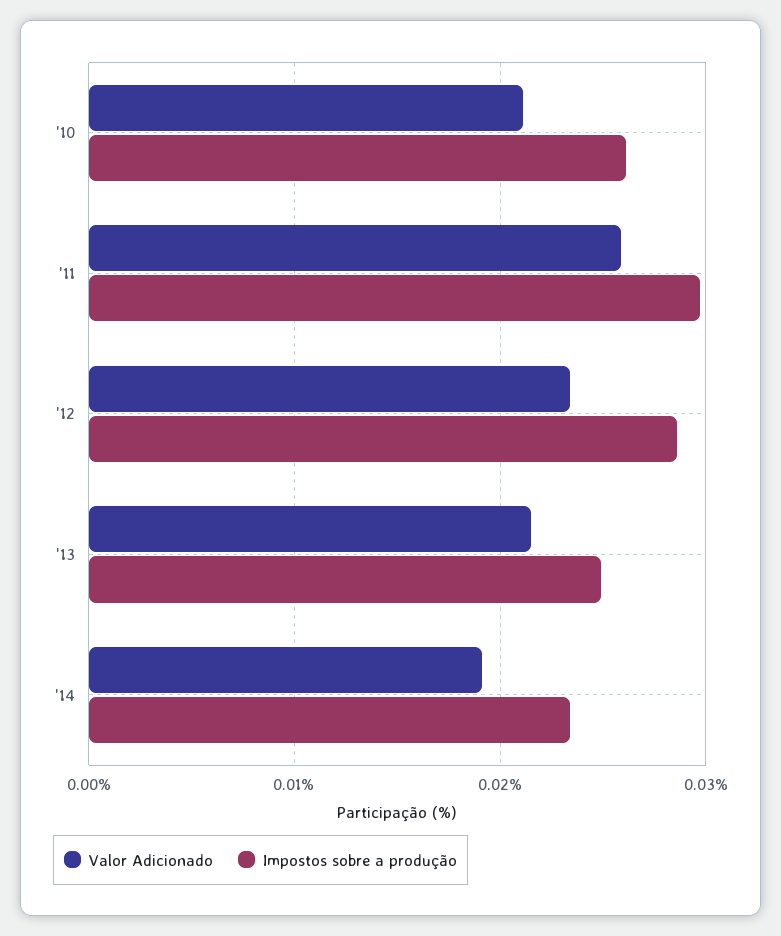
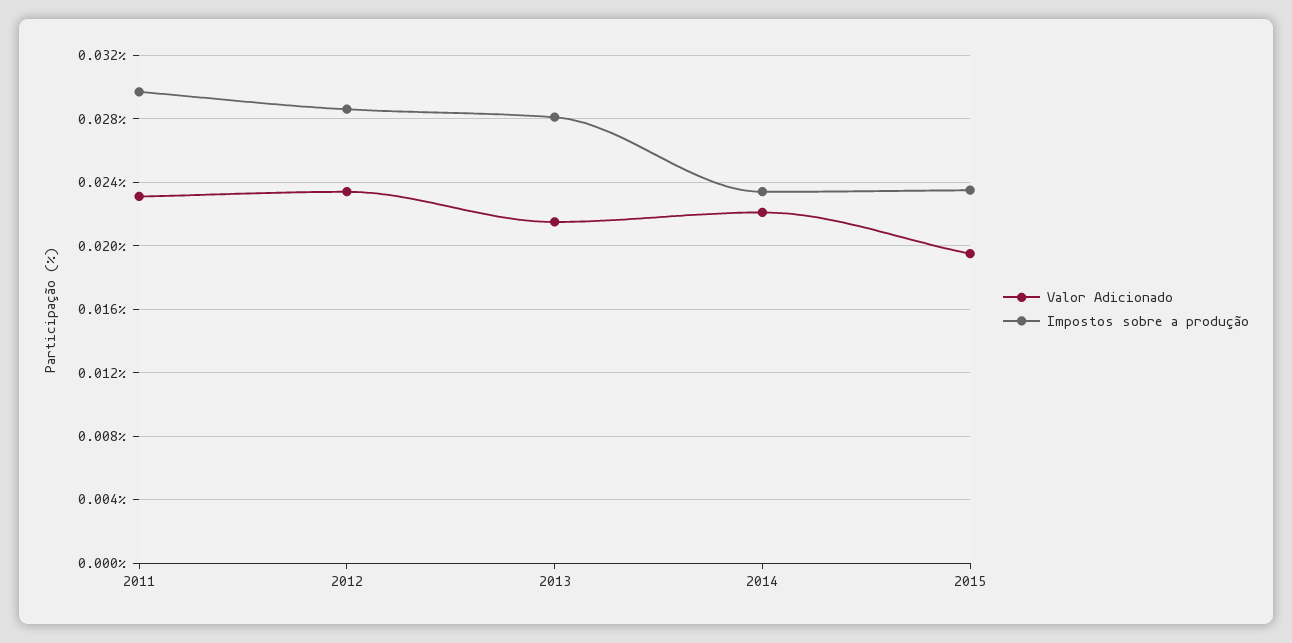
Valor Adicionado, '10: 0.021 -> none
Impostos sobre a produção, '10: 0.026 -> none
Valor Adicionado, '11: 0.026 -> 0.023
Impostos sobre a produção, '13: 0.025 -> 0.028
Valor Adicionado, '14: 0.019 -> 0.022
Valor Adicionado, 2015: none -> 0.0195
Impostos sobre a produção, 2015: none -> 0.0235

